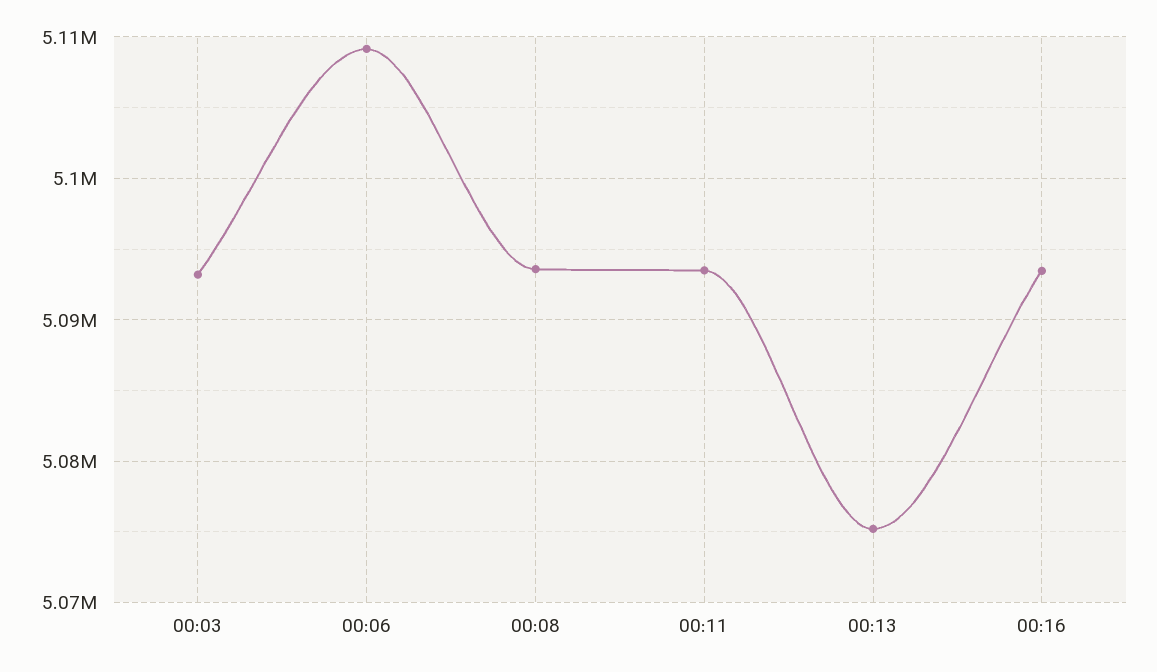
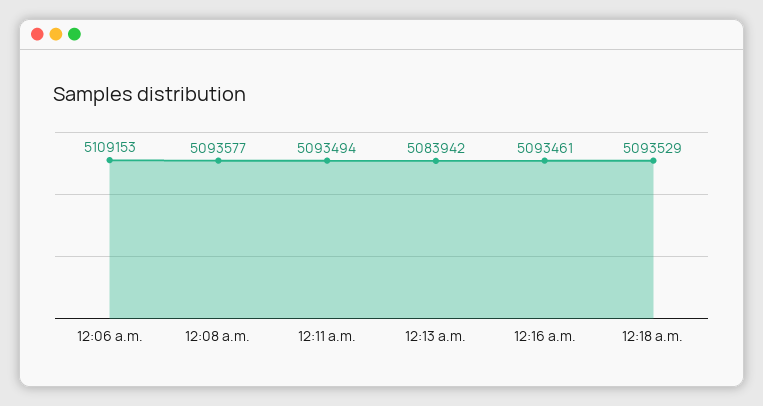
00:03: 5093000 -> none
00:13: 5075000 -> 5083942
12:18 a.m.: none -> 5093529

